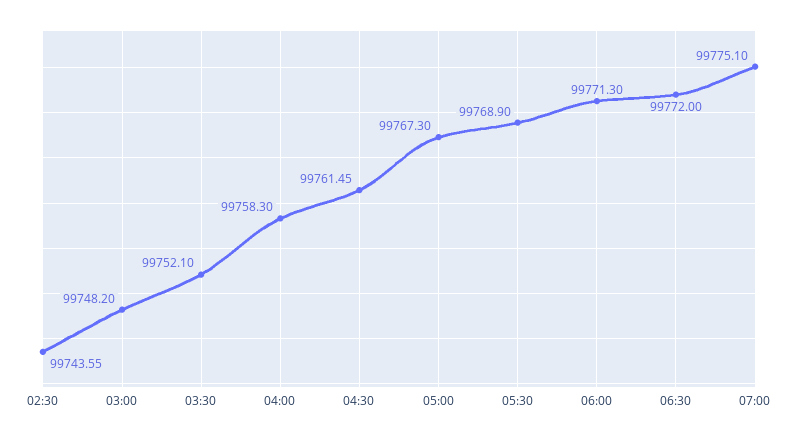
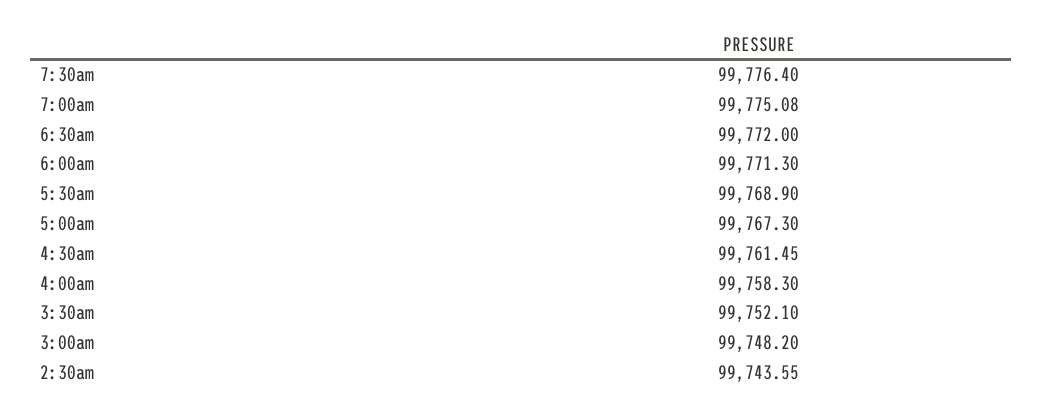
07:00: 99775.1 -> 99775.08
7:30am: none -> 99776.4

